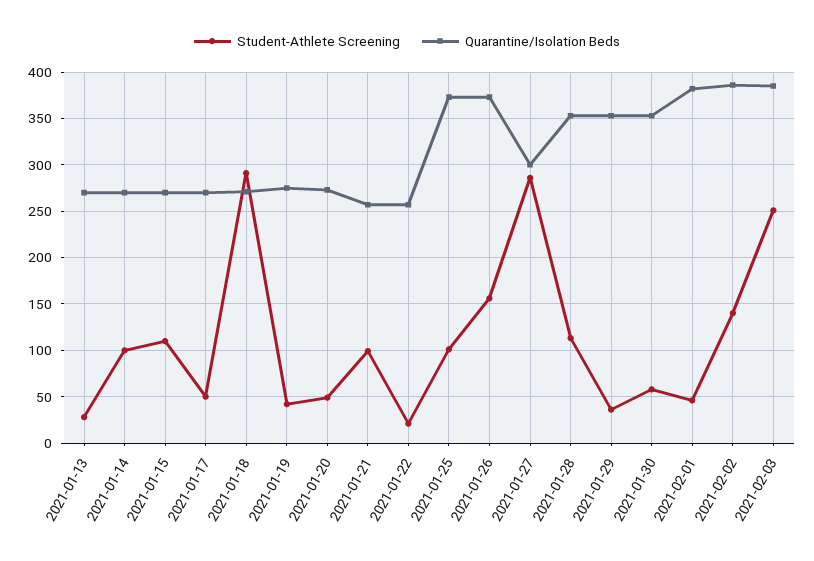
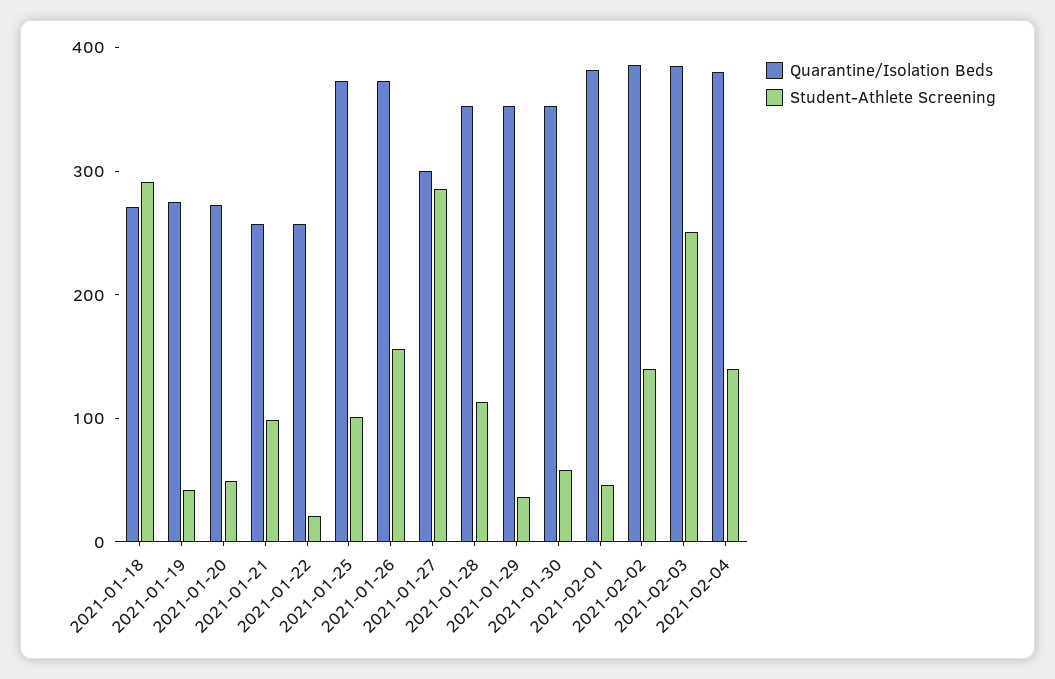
Student-Athlete Screening, 2021-01-13: 30 -> none
Quarantine/Isolation Beds, 2021-01-13: 270 -> none
Student-Athlete Screening, 2021-01-14: 100 -> none
Quarantine/Isolation Beds, 2021-01-14: 270 -> none
Student-Athlete Screening, 2021-01-15: 110 -> none
Quarantine/Isolation Beds, 2021-01-15: 270 -> none
Student-Athlete Screening, 2021-01-17: 50 -> none
Quarantine/Isolation Beds, 2021-01-17: 270 -> none
Quarantine/Isolation Beds, 2021-02-04: none -> 380
Student-Athlete Screening, 2021-02-04: none -> 140

